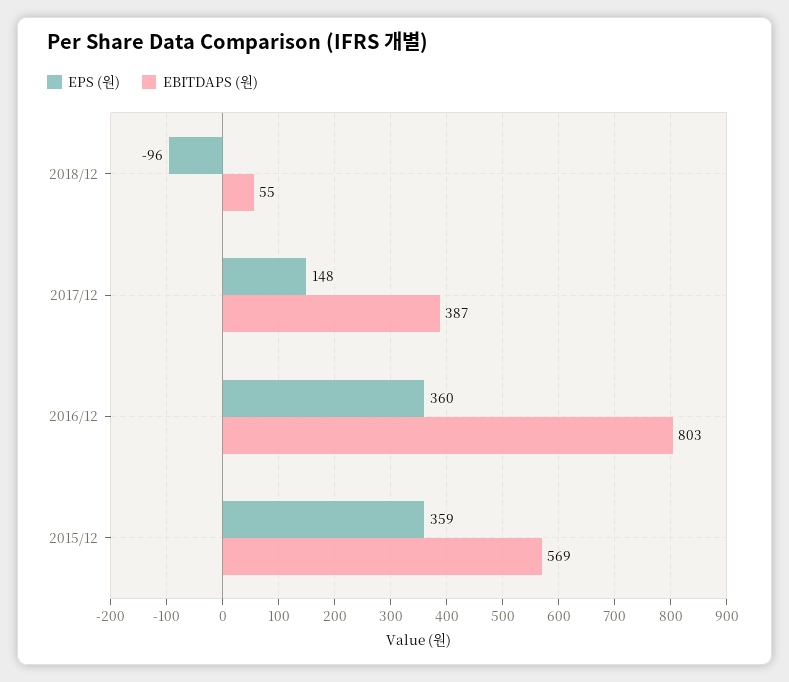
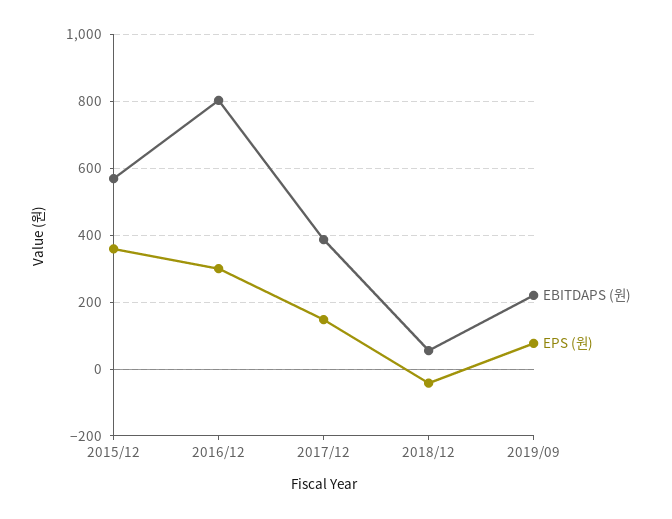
EPS (원), 2018/12: -96 -> -40
EPS (원), 2016/12: 360 -> 300
EBITDAPS (원), 2019/09: none -> 220
EPS (원), 2019/09: none -> 80

